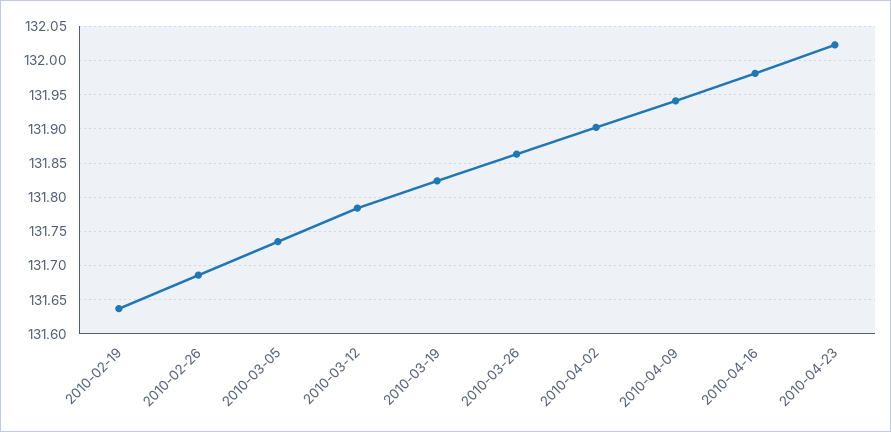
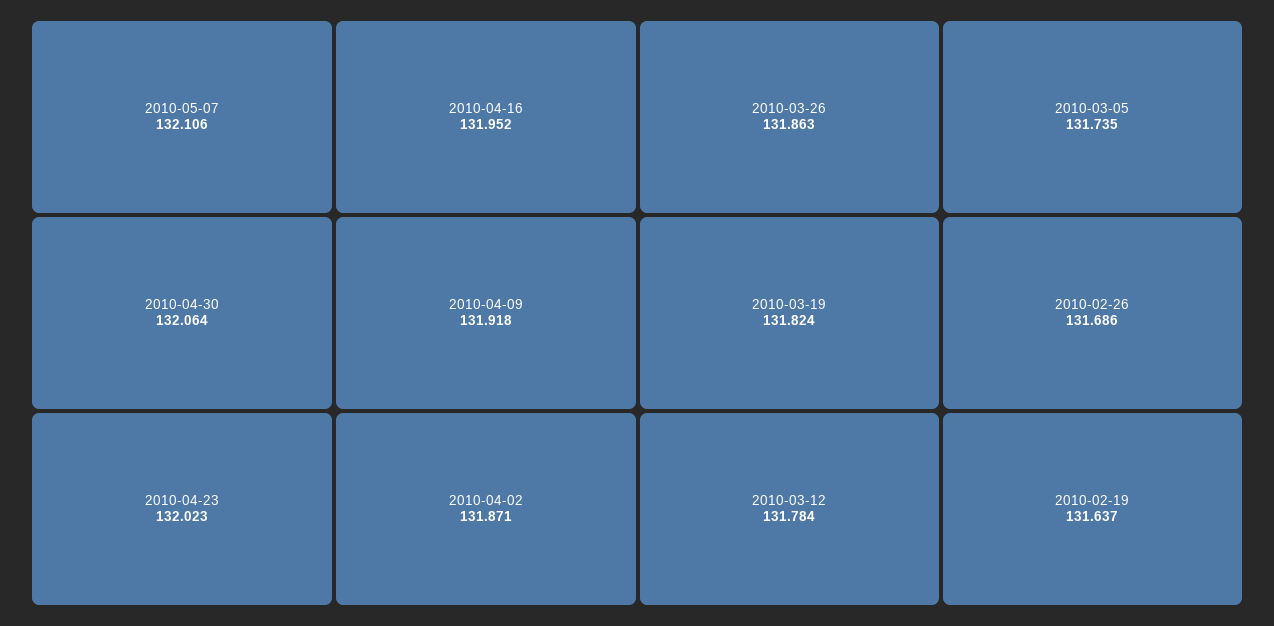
2010-04-02: 131.9 -> 131.871
2010-04-09: 131.94 -> 131.918
2010-04-16: 131.98 -> 131.952
2010-05-07: none -> 132.106
2010-04-30: none -> 132.064

